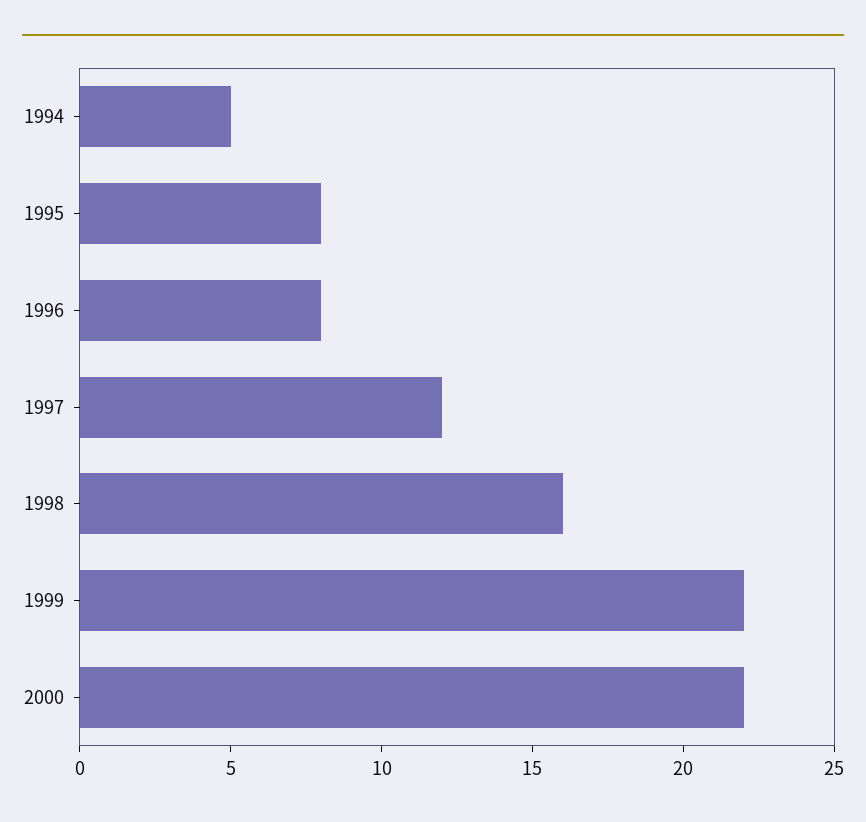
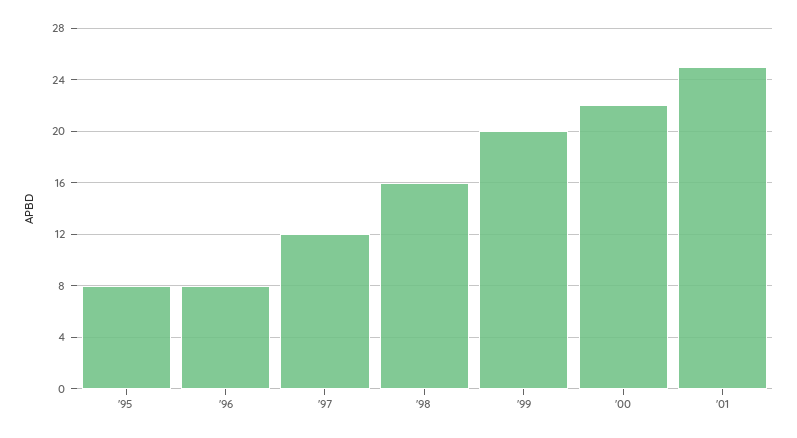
1994: 5 -> none
1999: 22 -> 20
'01: none -> 25

